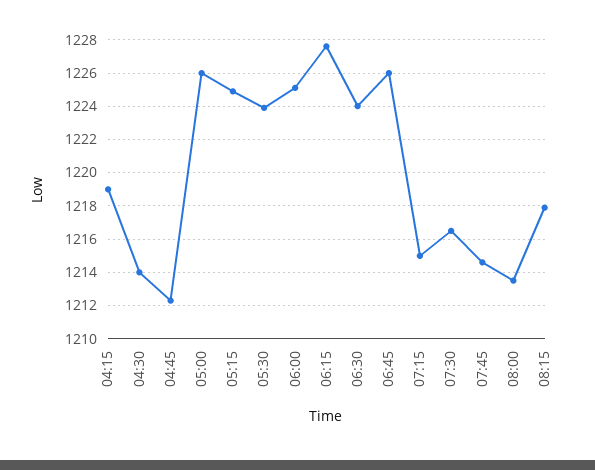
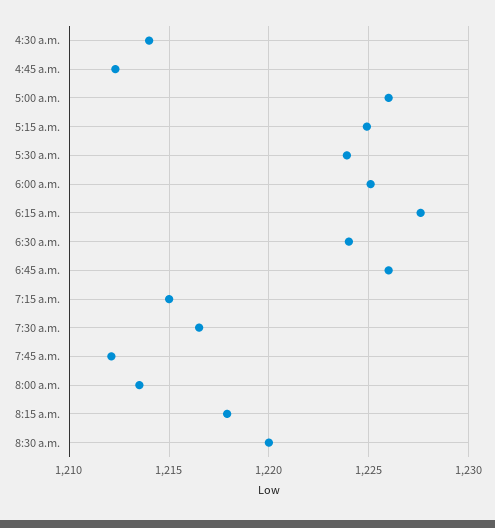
04:15: 1219 -> none
07:45: 1214.5 -> 1212
8:30 a.m.: none -> 1220

